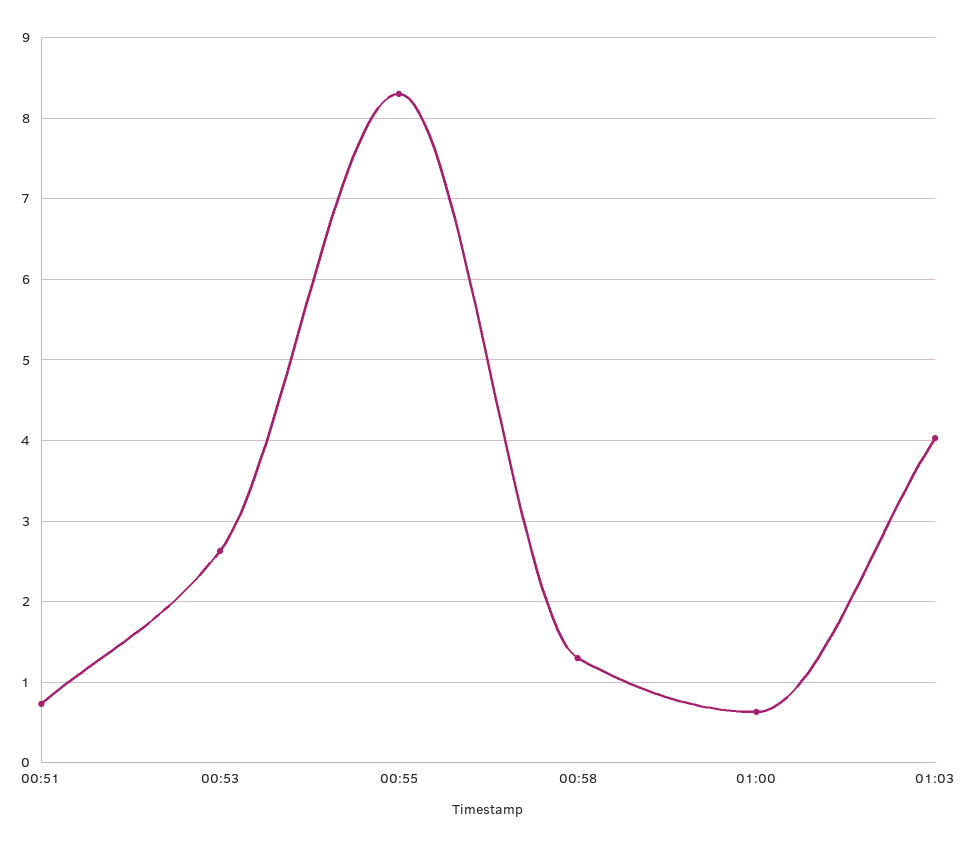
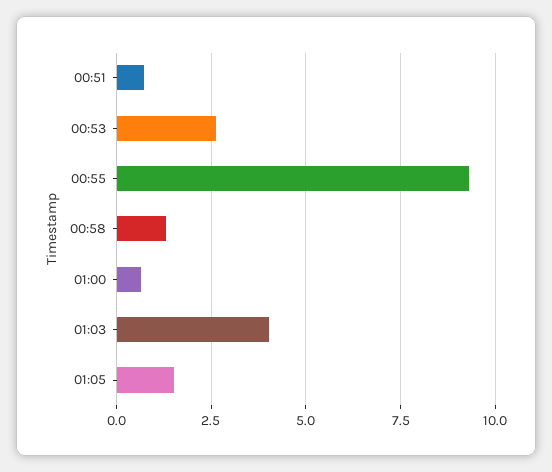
00:55: 8.3 -> 9.25
01:05: none -> 1.5

